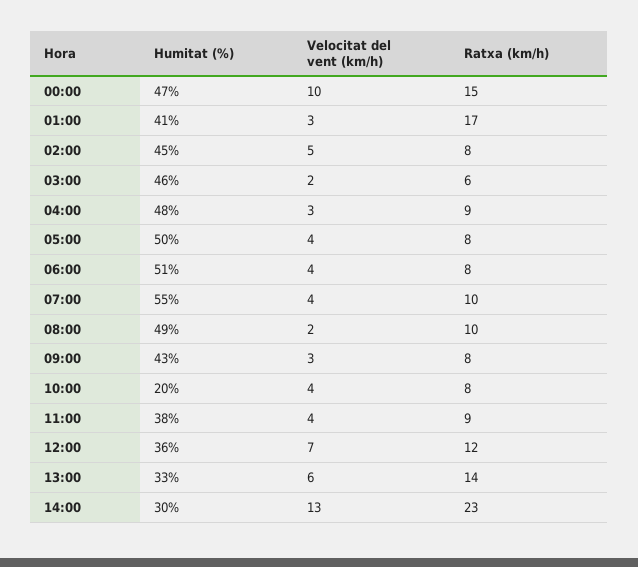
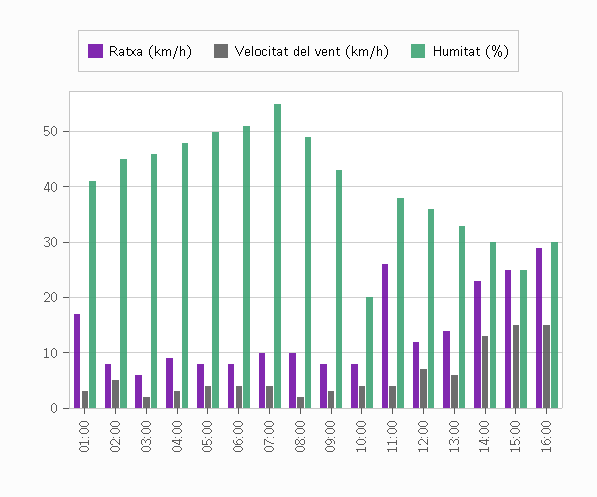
Humitat (%), 00:00: 47 -> none
Velocitat del vent (km/h), 00:00: 10 -> none
Ratxa (km/h), 00:00: 15 -> none
Ratxa (km/h), 11:00: 9 -> 25
Ratxa (km/h), 15:00: none -> 25
Velocitat del vent (km/h), 15:00: none -> 15
Humitat (%), 15:00: none -> 25
Ratxa (km/h), 16:00: none -> 30
Velocitat del vent (km/h), 16:00: none -> 15
Humitat (%), 16:00: none -> 30

